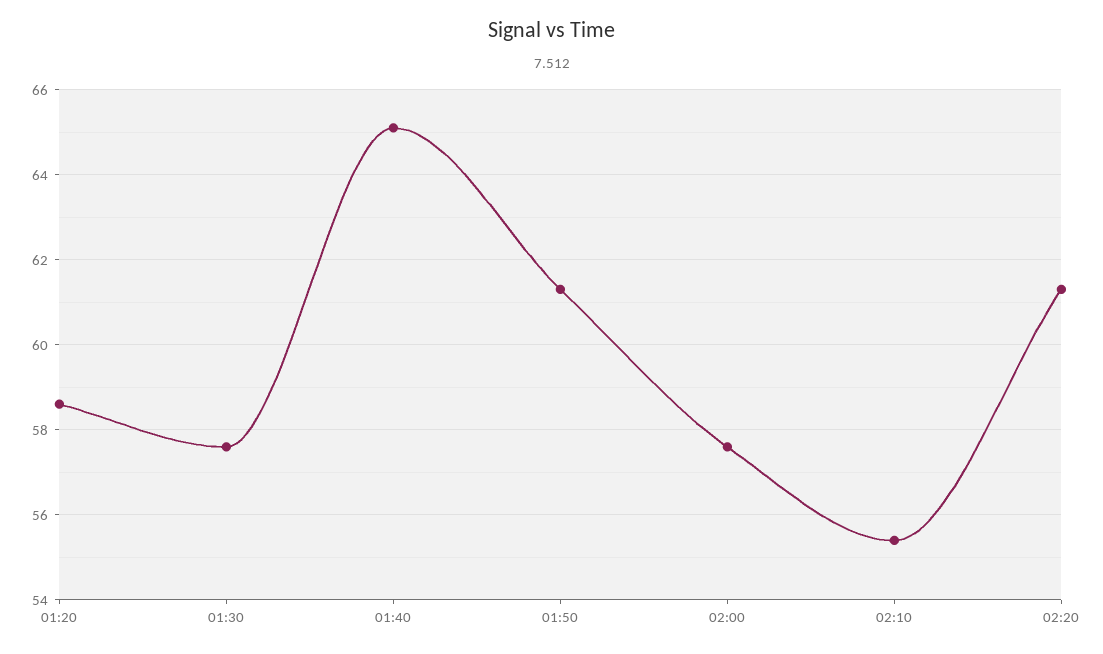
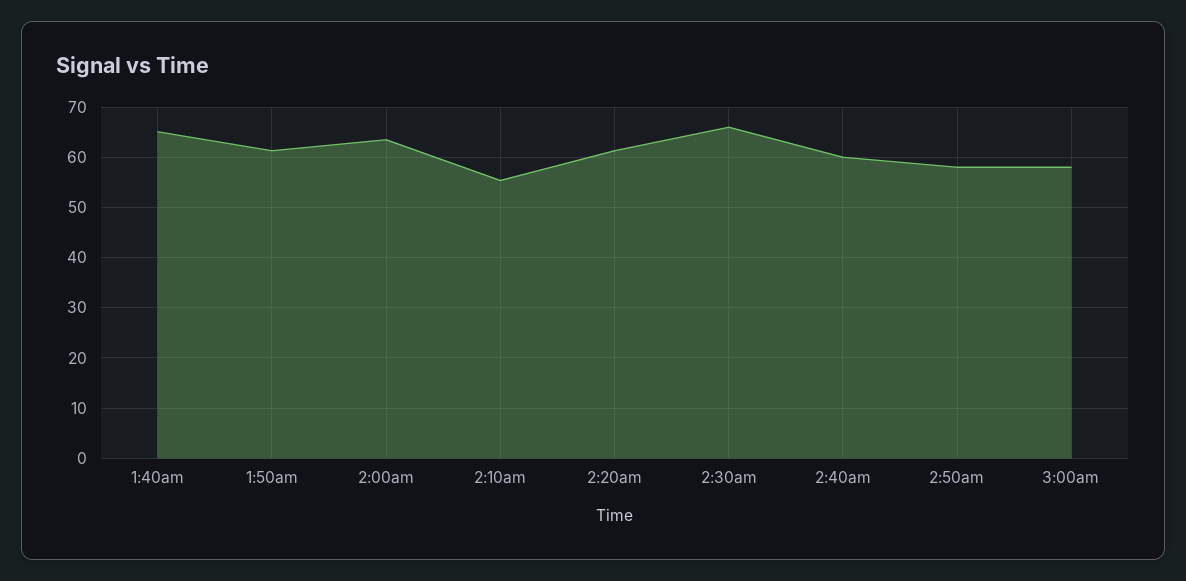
01:20: 58.5 -> none
01:30: 57.5 -> none
02:00: 57.5 -> 64
2:30am: none -> 66
2:40am: none -> 60
2:50am: none -> 58
3:00am: none -> 58

